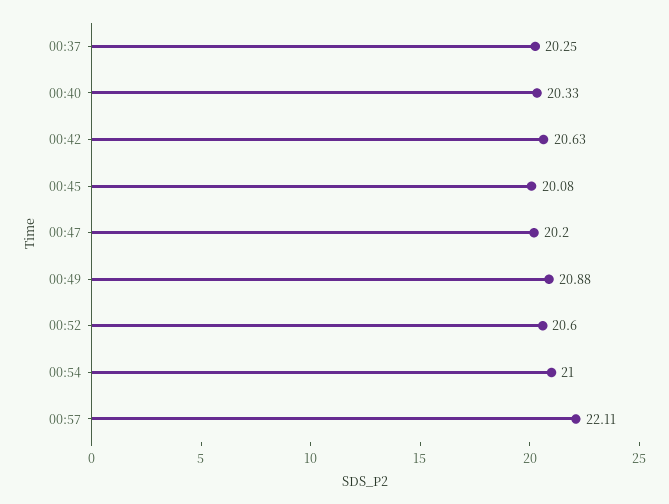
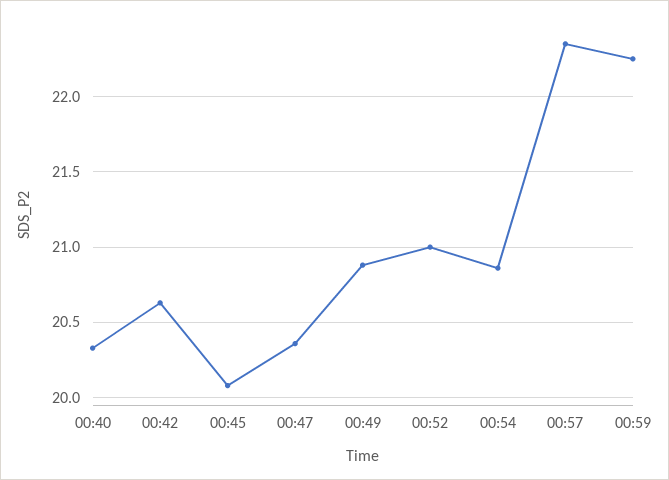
00:37: 20.25 -> none
00:47: 20.2 -> 20.35
00:52: 20.6 -> 21
00:54: 21 -> 20.85
00:57: 22.11 -> 22.35
00:59: none -> 22.25

